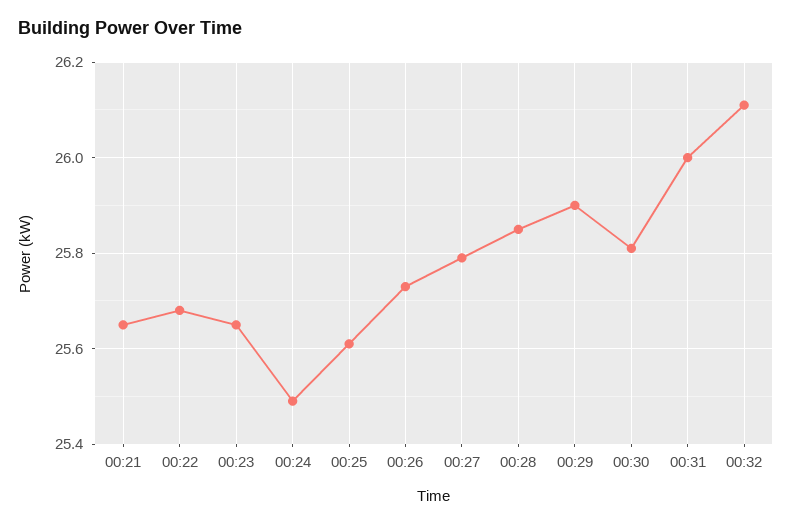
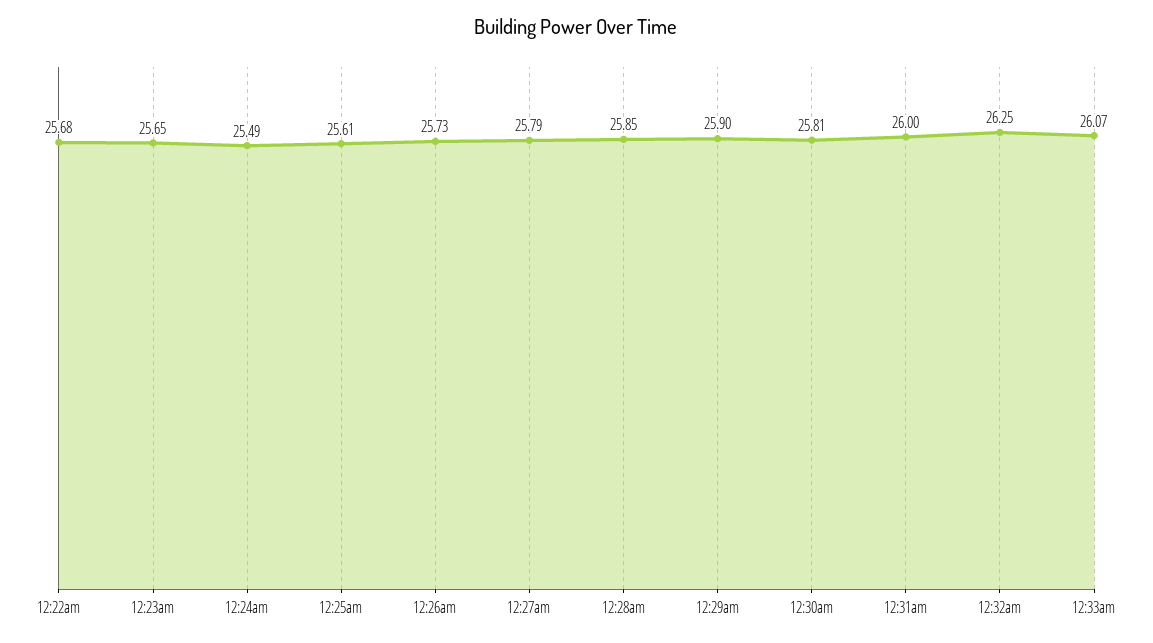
00:21: 25.65 -> none
00:32: 26.1 -> 26.25
12:33am: none -> 26.07

